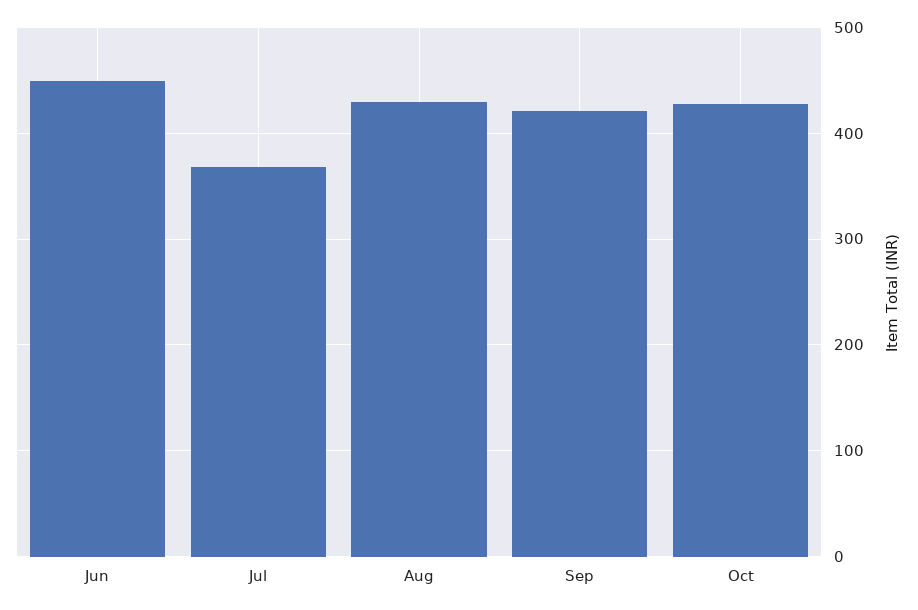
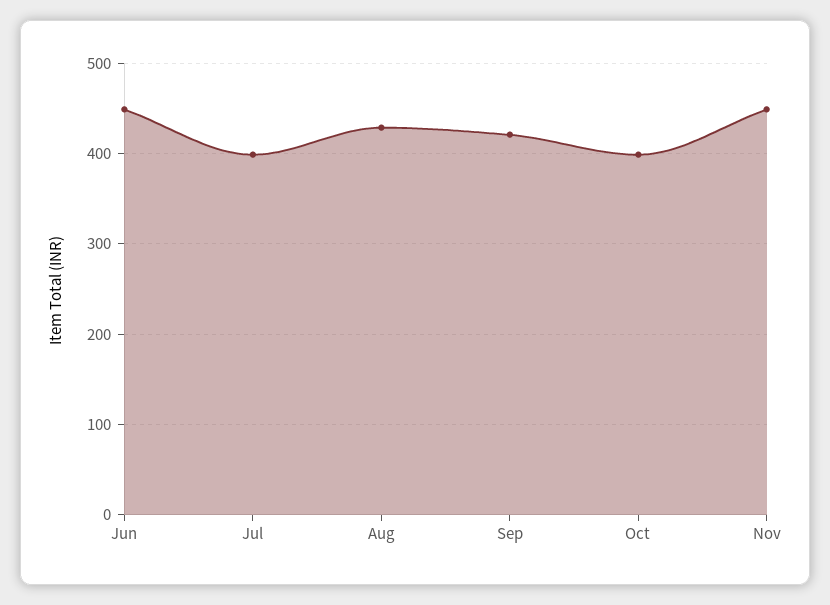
Jul: 370 -> 400
Oct: 430 -> 400
Nov: none -> 450

